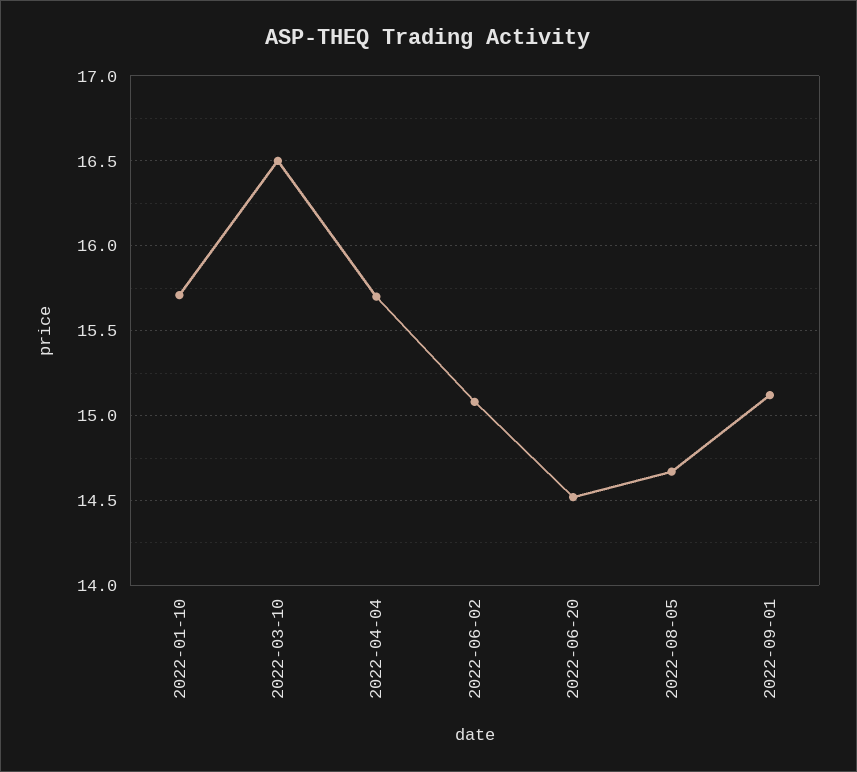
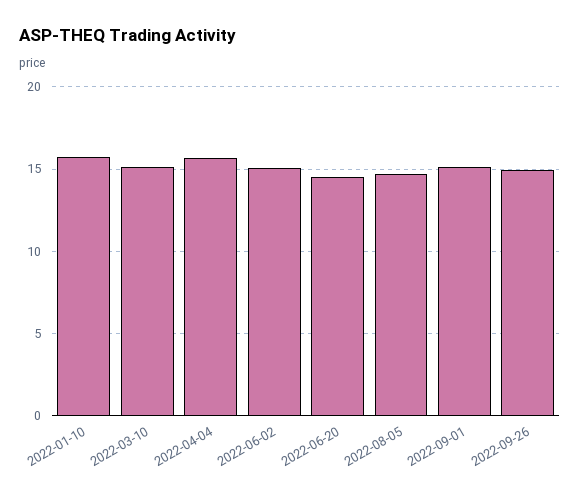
2022-03-10: 16.5 -> 15
2022-09-26: none -> 15

